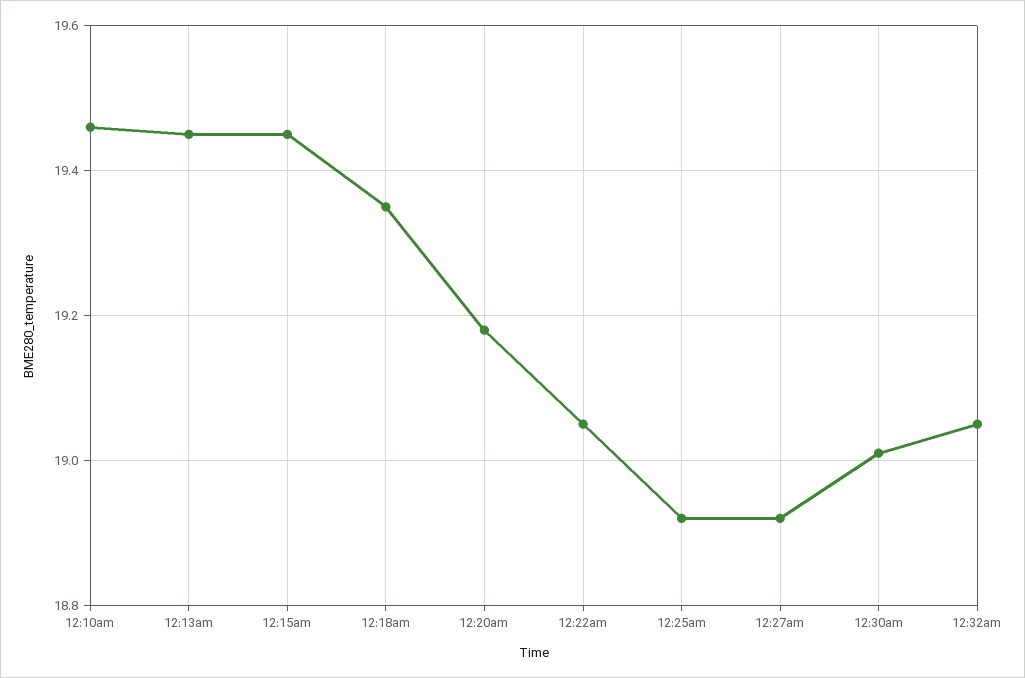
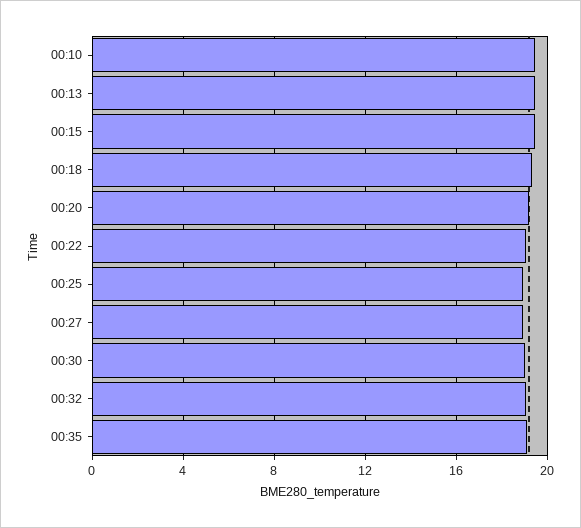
00:35: none -> 19

